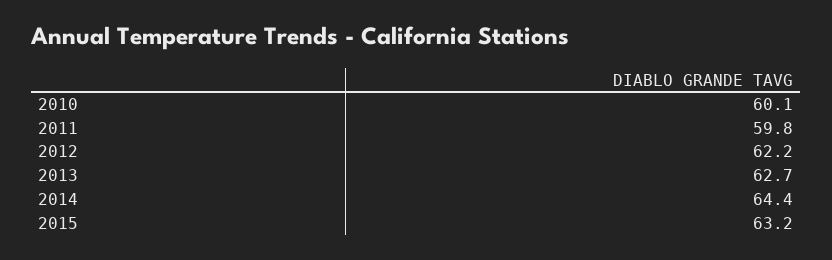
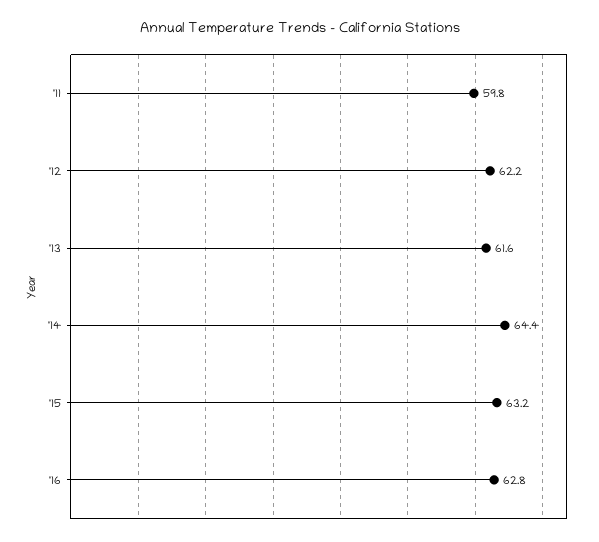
2010: 60.1 -> none
2013: 62.7 -> 61.6
'16: none -> 62.8

